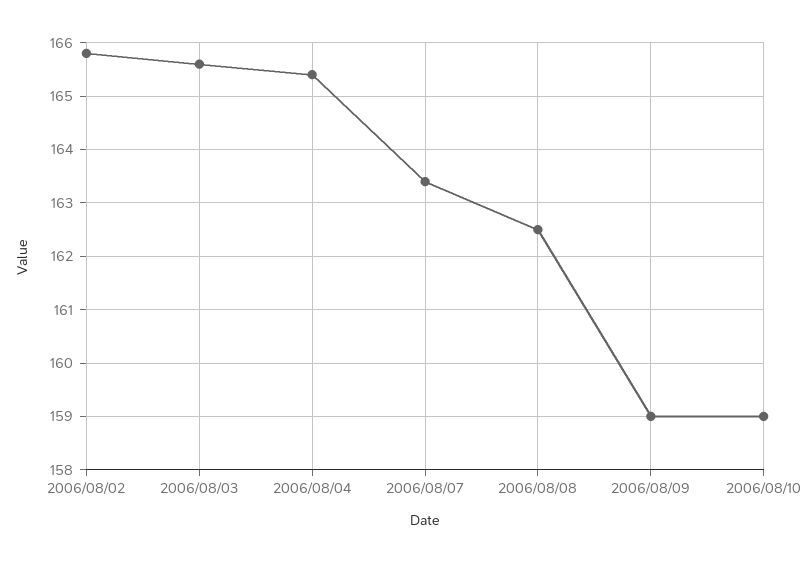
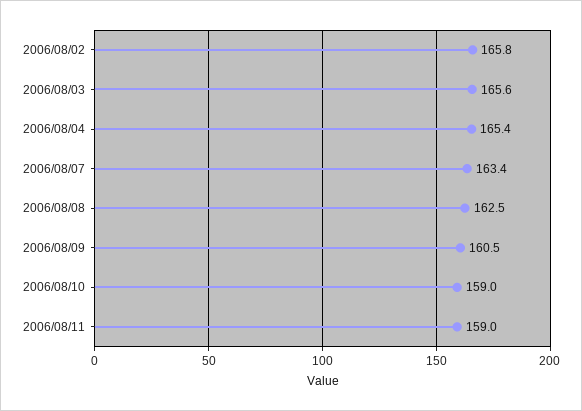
2006/08/09: 159 -> 160.5
2006/08/11: none -> 159

